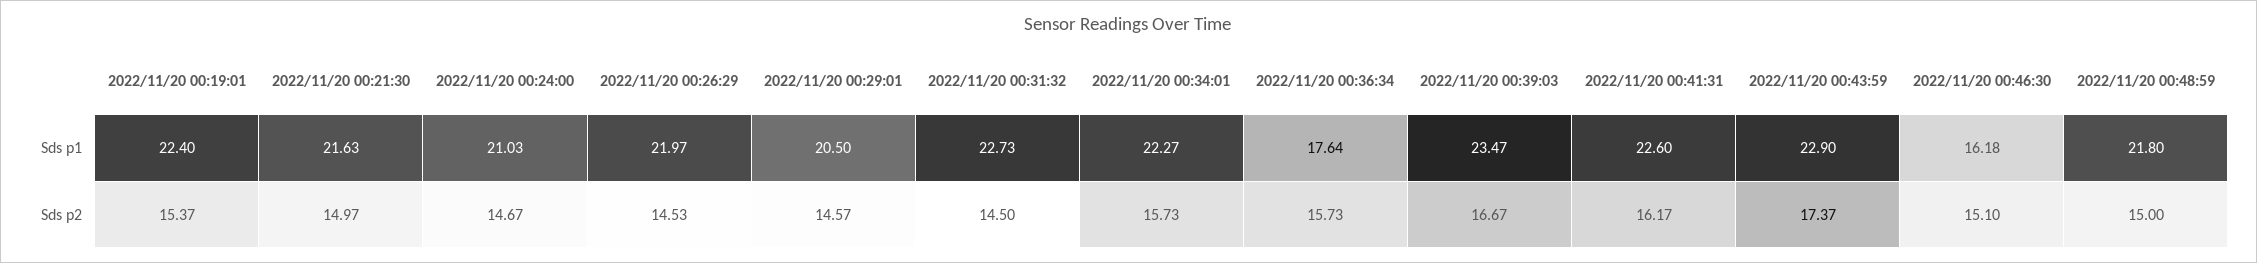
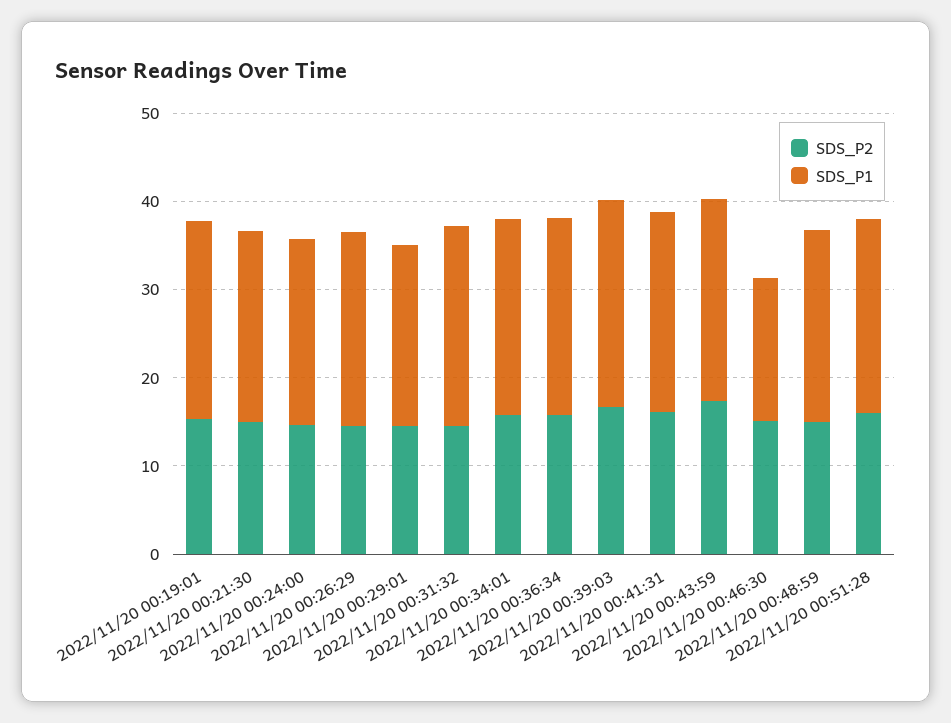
Sds p1, 2022/11/20 00:36:34: 17.64 -> 22
Sds p2, 2022/11/20 00:51:28: none -> 16
Sds p1, 2022/11/20 00:51:28: none -> 22

